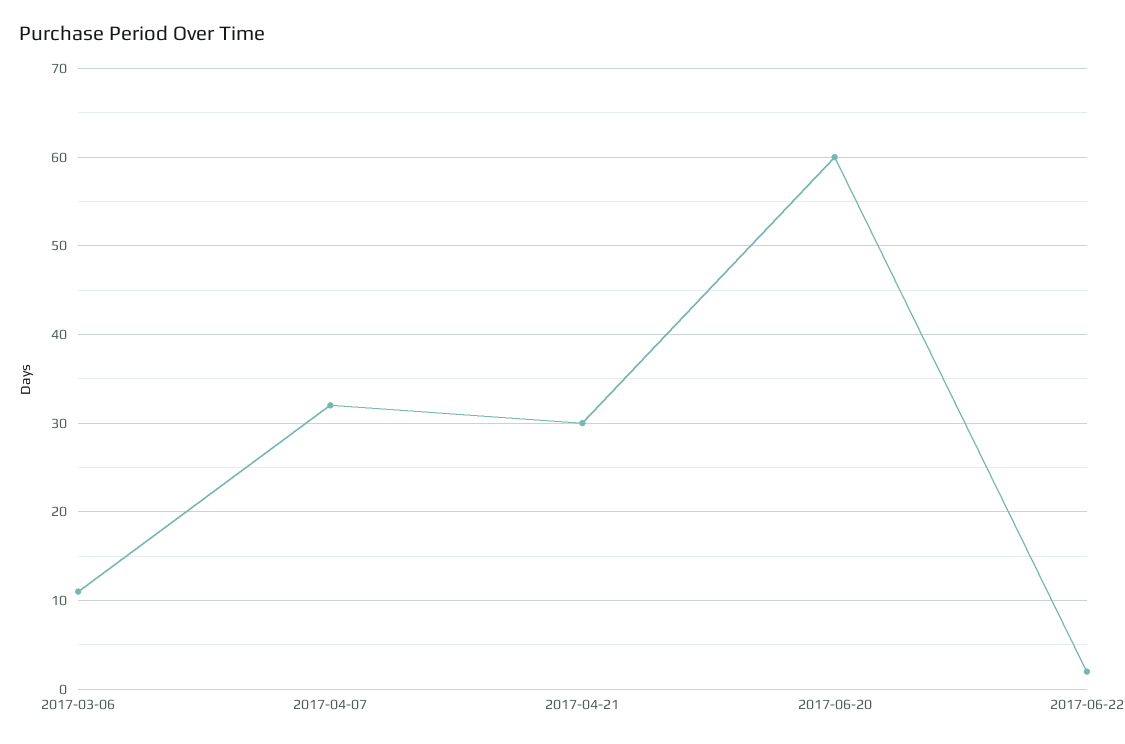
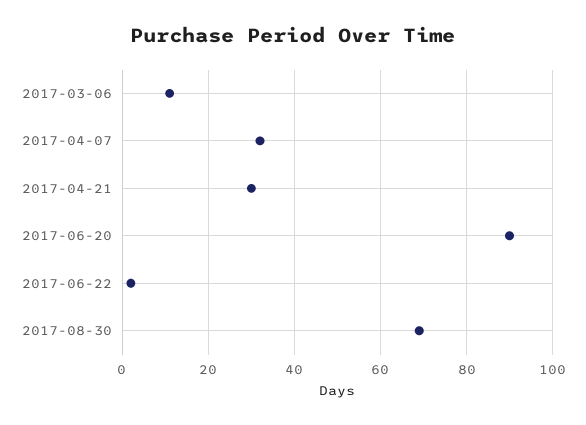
2017-06-20: 60 -> 90
2017-08-30: none -> 70

